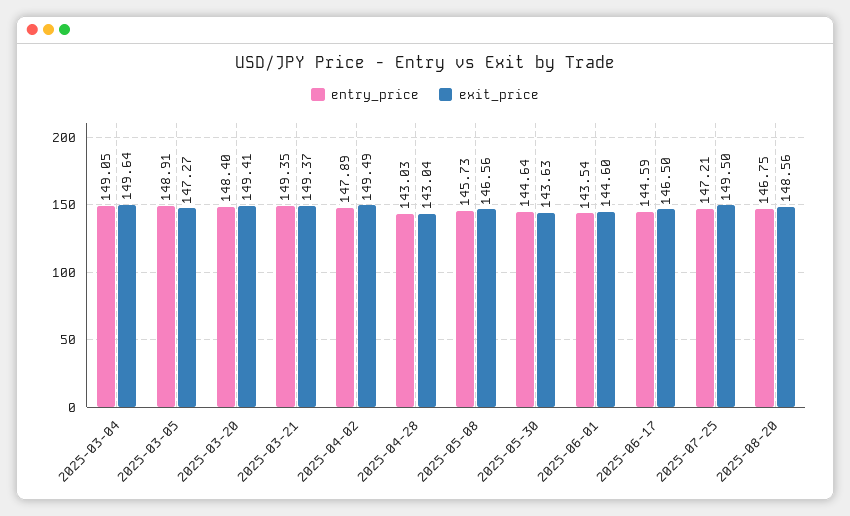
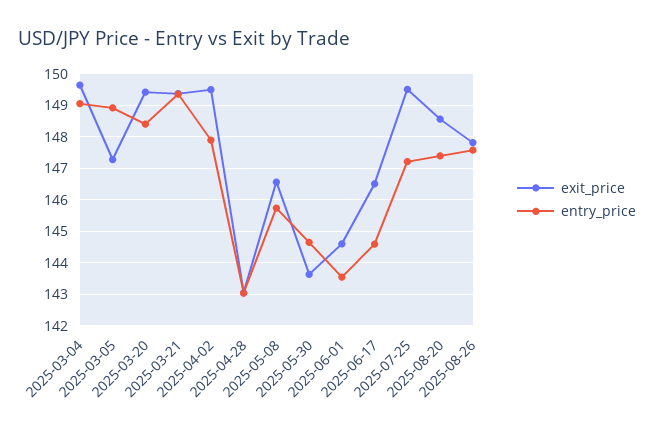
entry_price, 2025-08-20: 146.75 -> 147.4
exit_price, 2025-08-26: none -> 147.8
entry_price, 2025-08-26: none -> 147.6

